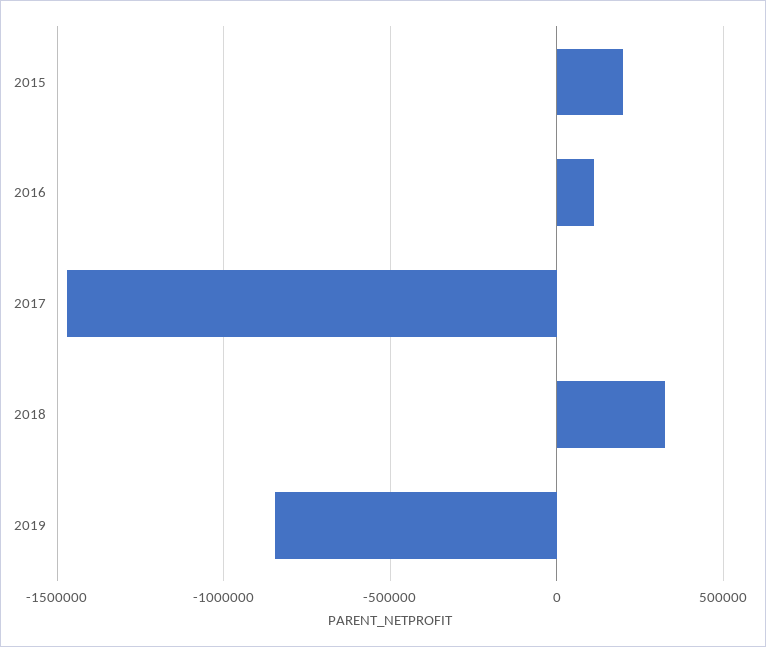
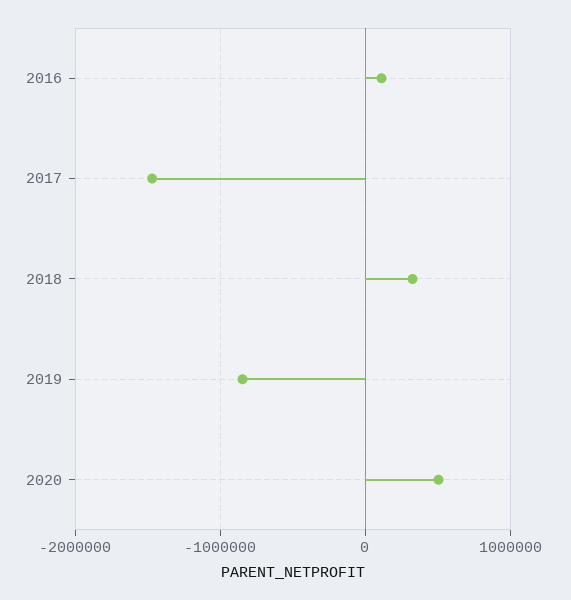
2015: 200000 -> none
2020: none -> 500000

